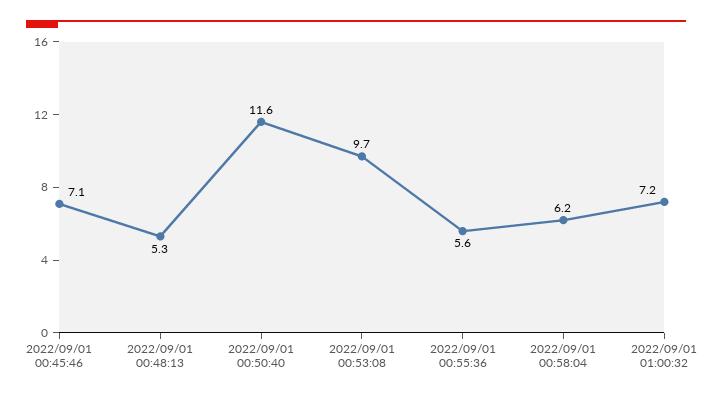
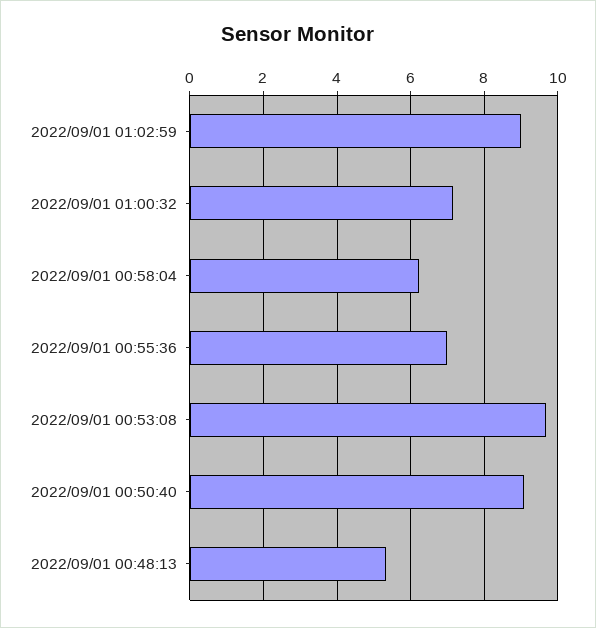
2022/09/01 00:45:46: 7.1 -> none
2022/09/01 00:50:40: 11.6 -> 9
2022/09/01 00:55:36: 5.6 -> 7
2022/09/01 01:02:59: none -> 9

